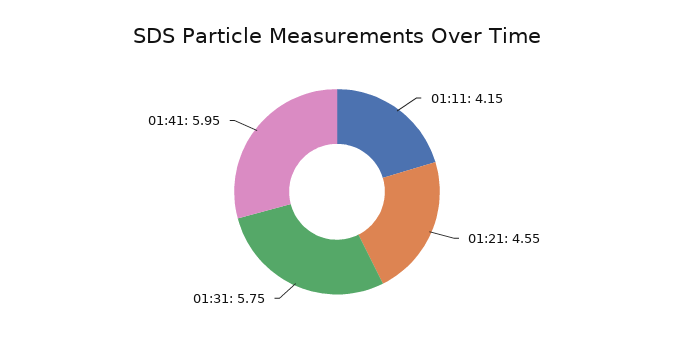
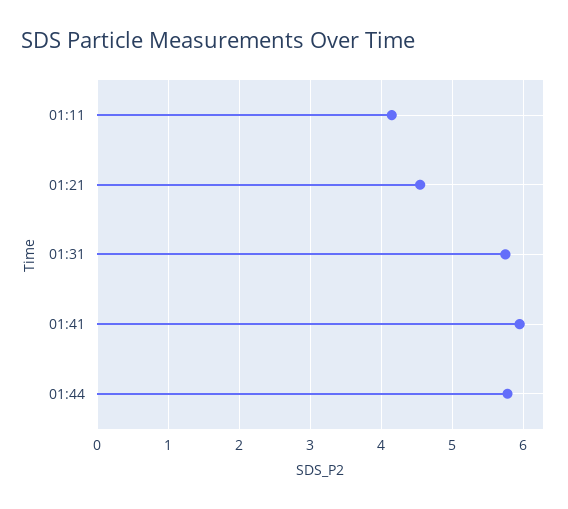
01:44: none -> 5.8

